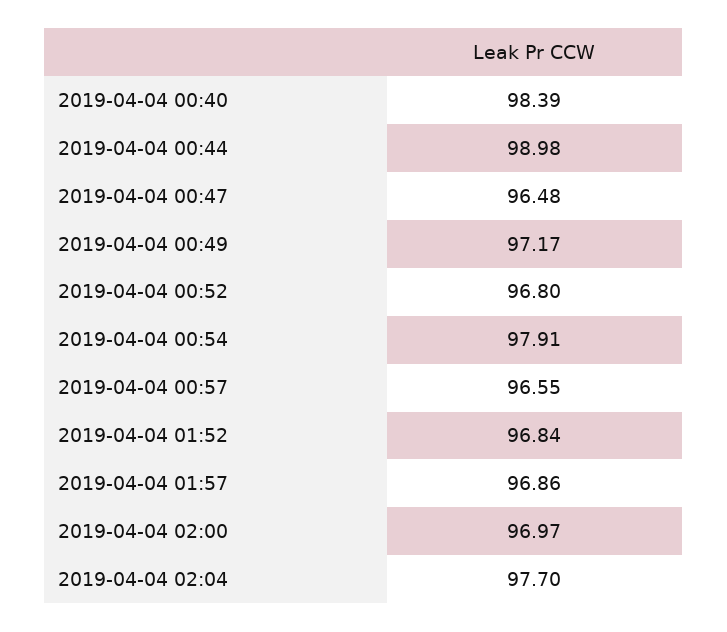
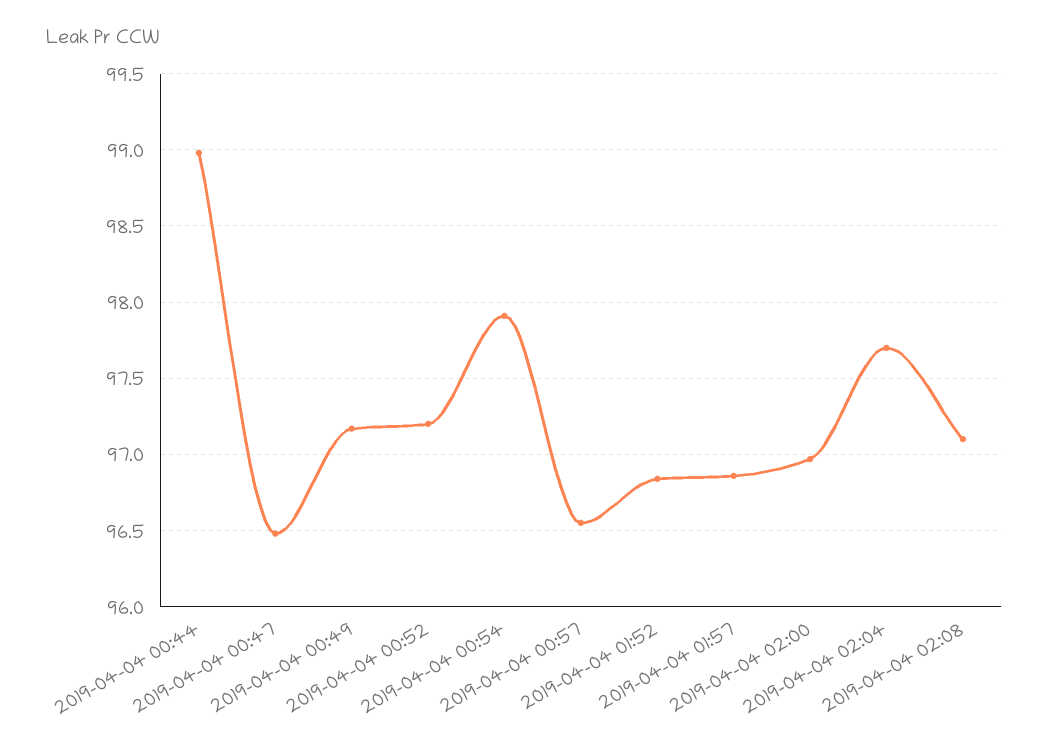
2019-04-04 00:40: 98.39 -> none
2019-04-04 00:52: 96.8 -> 97.2
2019-04-04 02:08: none -> 97.1

